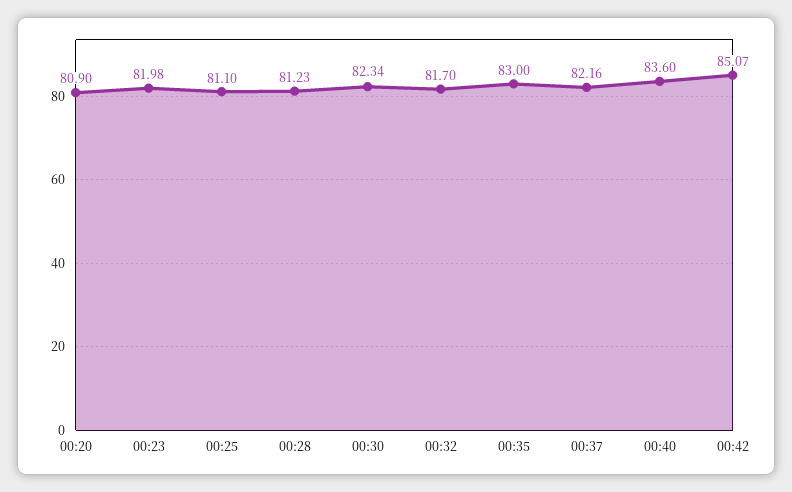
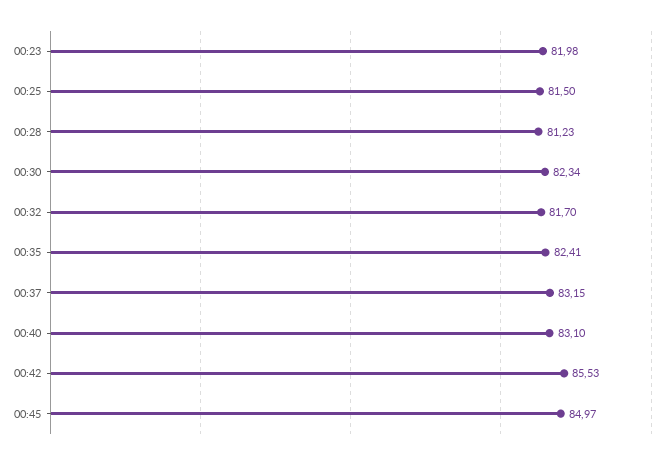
00:20: 80.9 -> none
00:25: 81.1 -> 81.5
00:35: 83 -> 82.41
00:37: 82.16 -> 83.15
00:40: 83.6 -> 83.1
00:42: 85.07 -> 85.53
00:45: none -> 84.97

